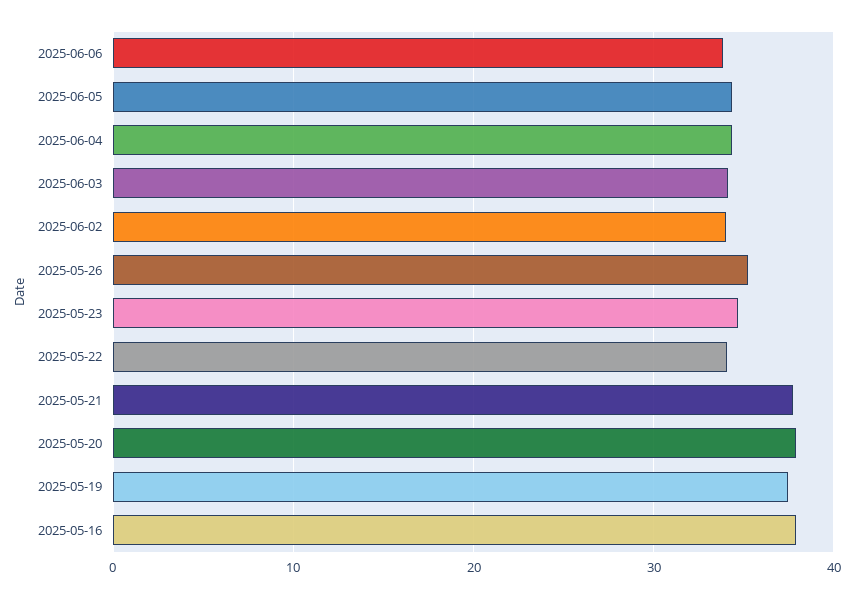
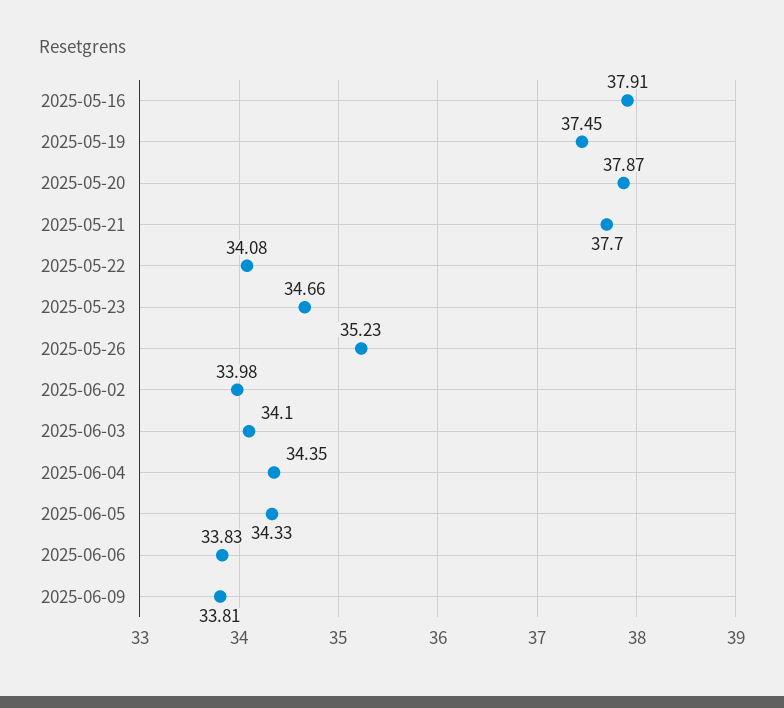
2025-06-09: none -> 33.81

